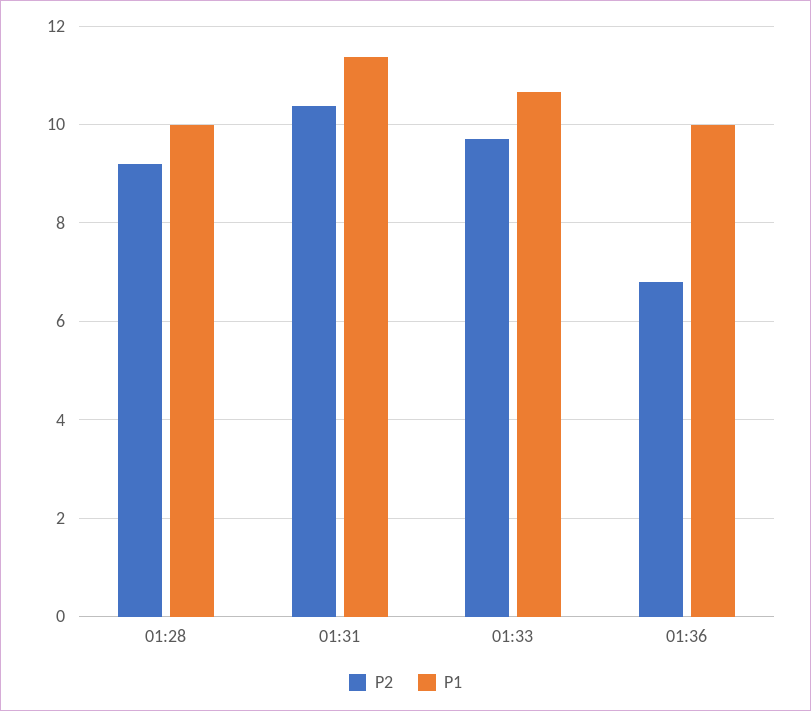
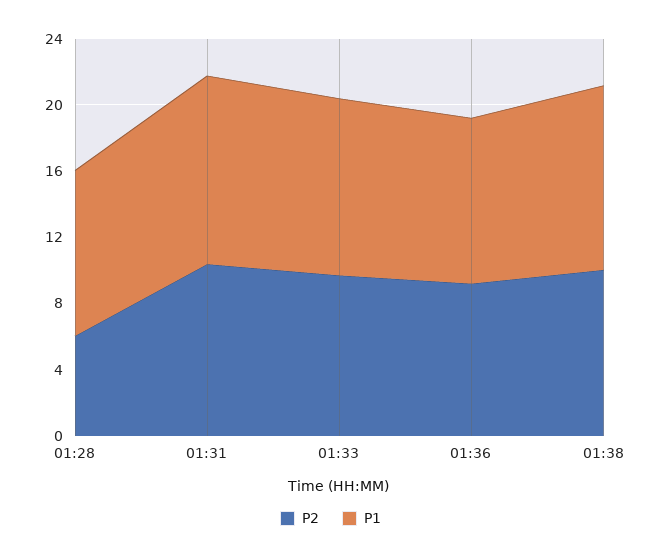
P2, 01:28: 9.2 -> 6
P2, 01:36: 6.8 -> 9
P2, 01:38: none -> 10
P1, 01:38: none -> 11

